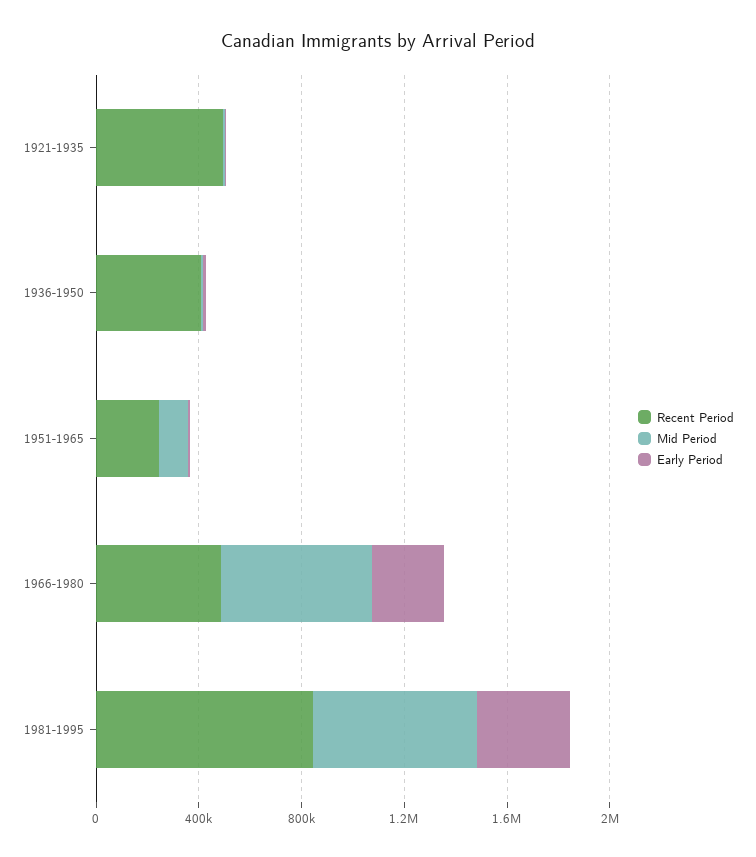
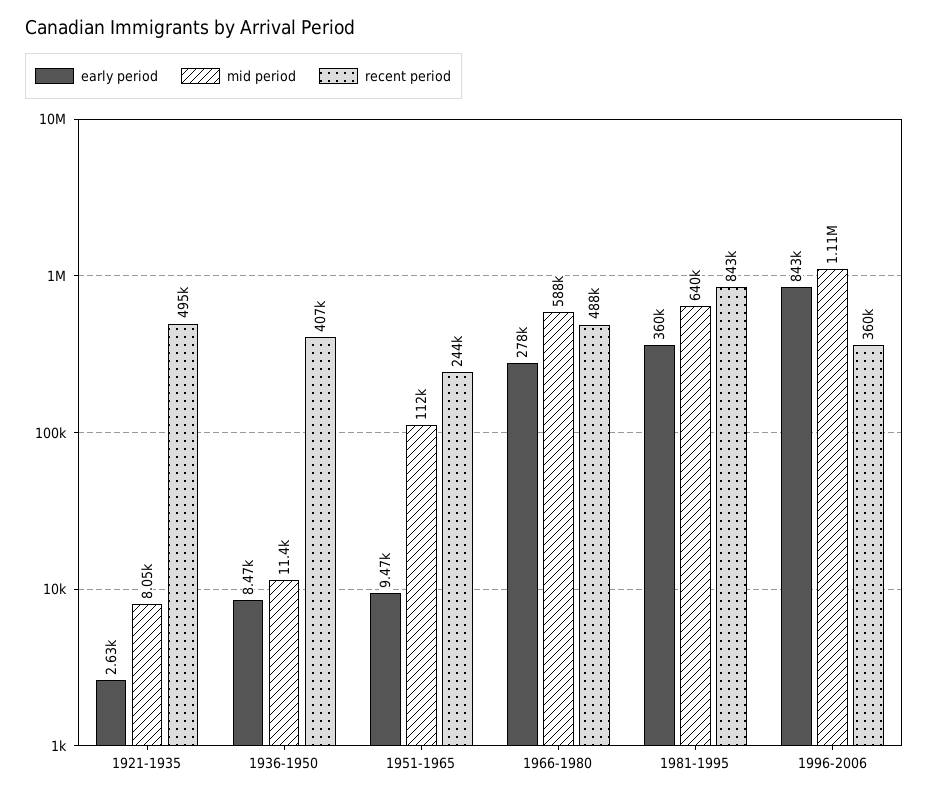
Early Period, 1996-2006: none -> 843000
Mid Period, 1996-2006: none -> 1110000
Recent Period, 1996-2006: none -> 360000

